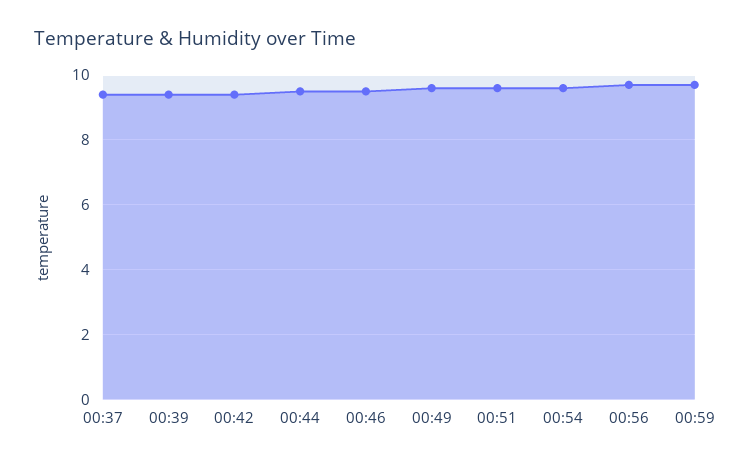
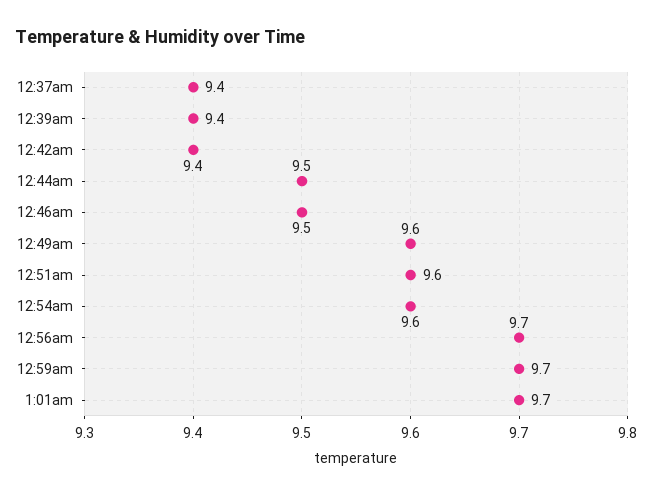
1:01am: none -> 9.7

